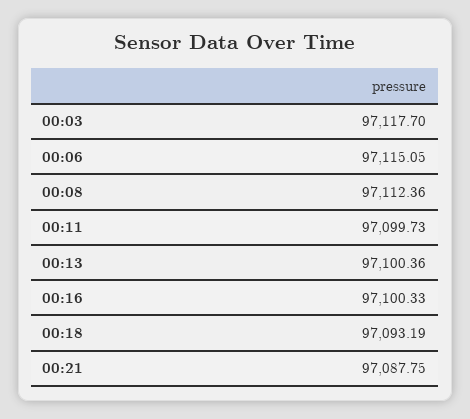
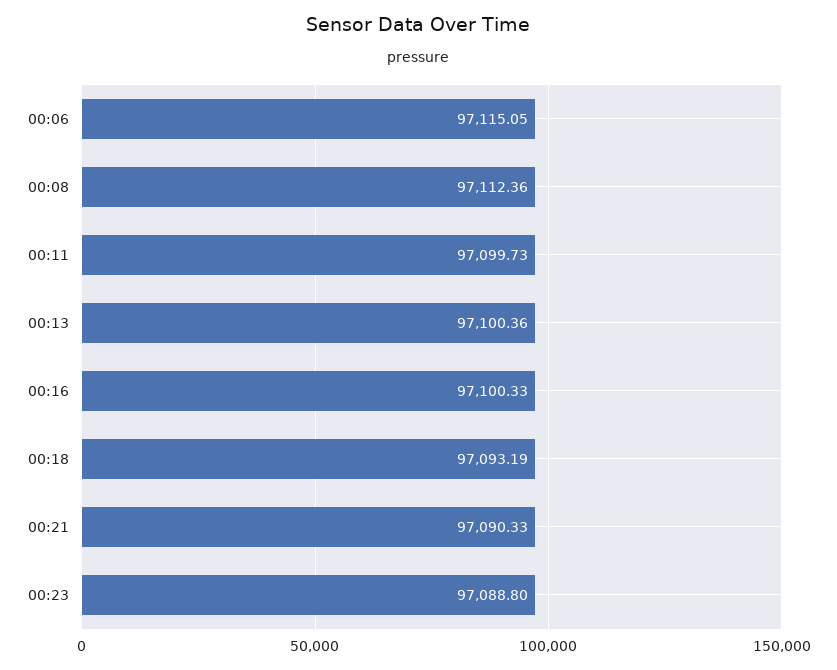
00:03: 97117.7 -> none
00:21: 97087.75 -> 97090.33
00:23: none -> 97088.8

